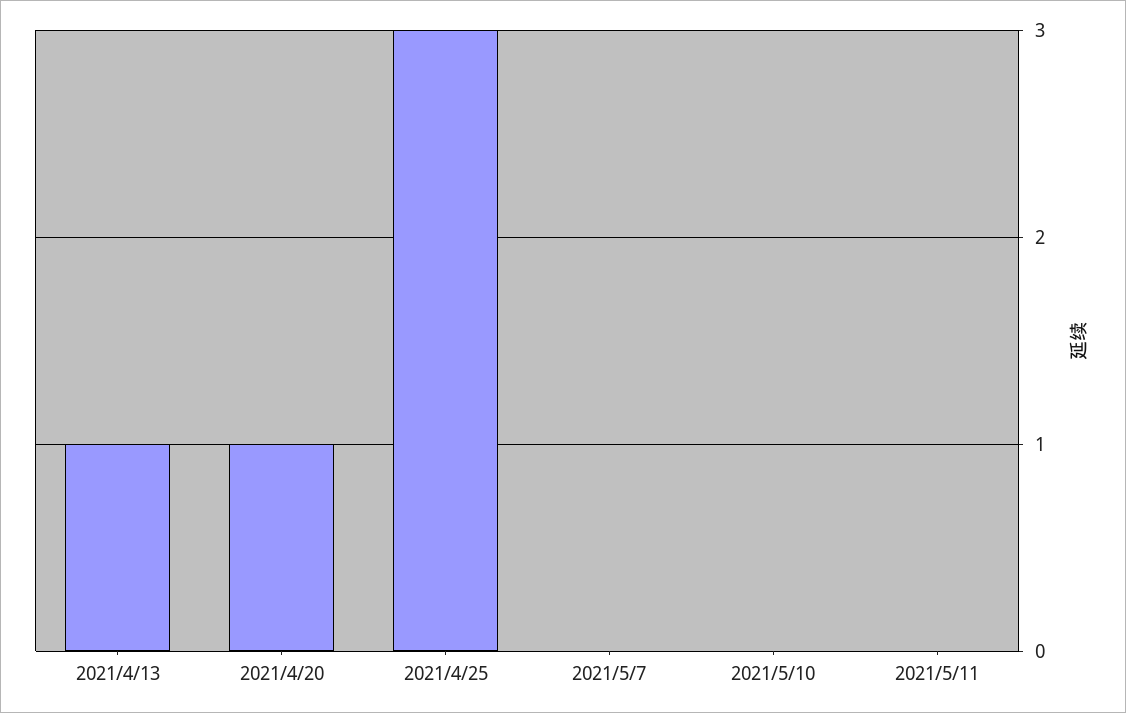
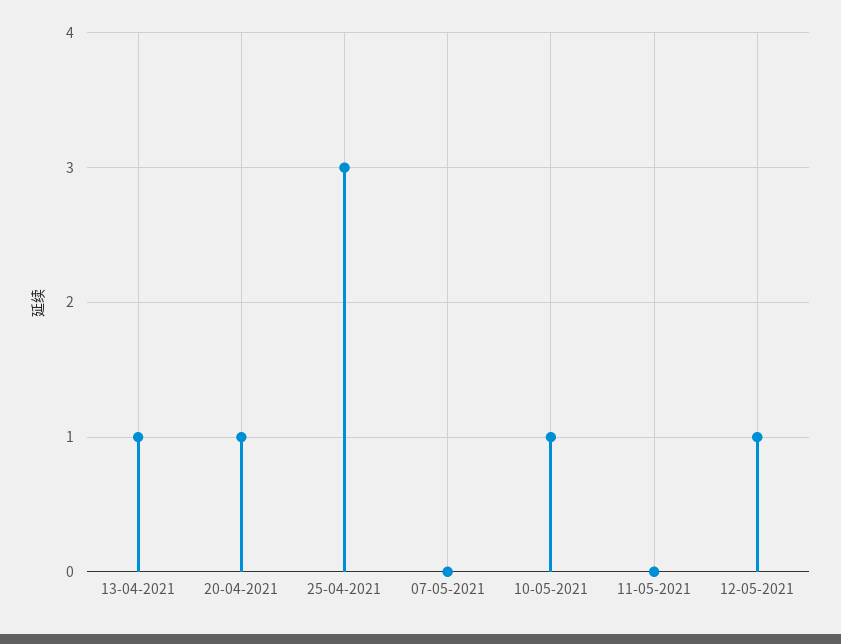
2021/5/10: 0 -> 1
12-05-2021: none -> 1

